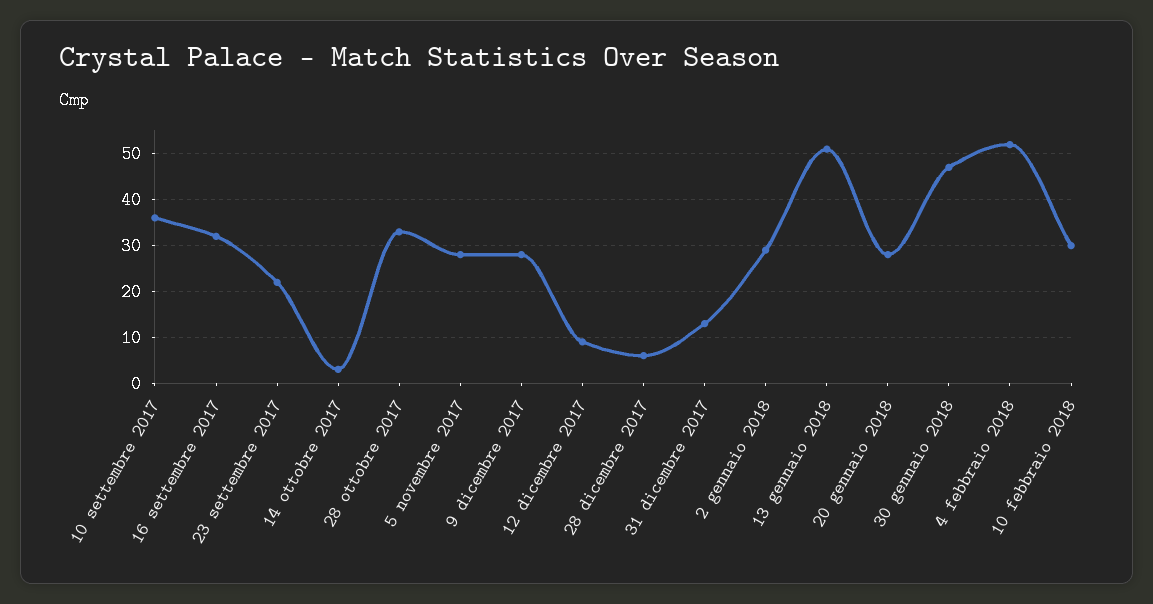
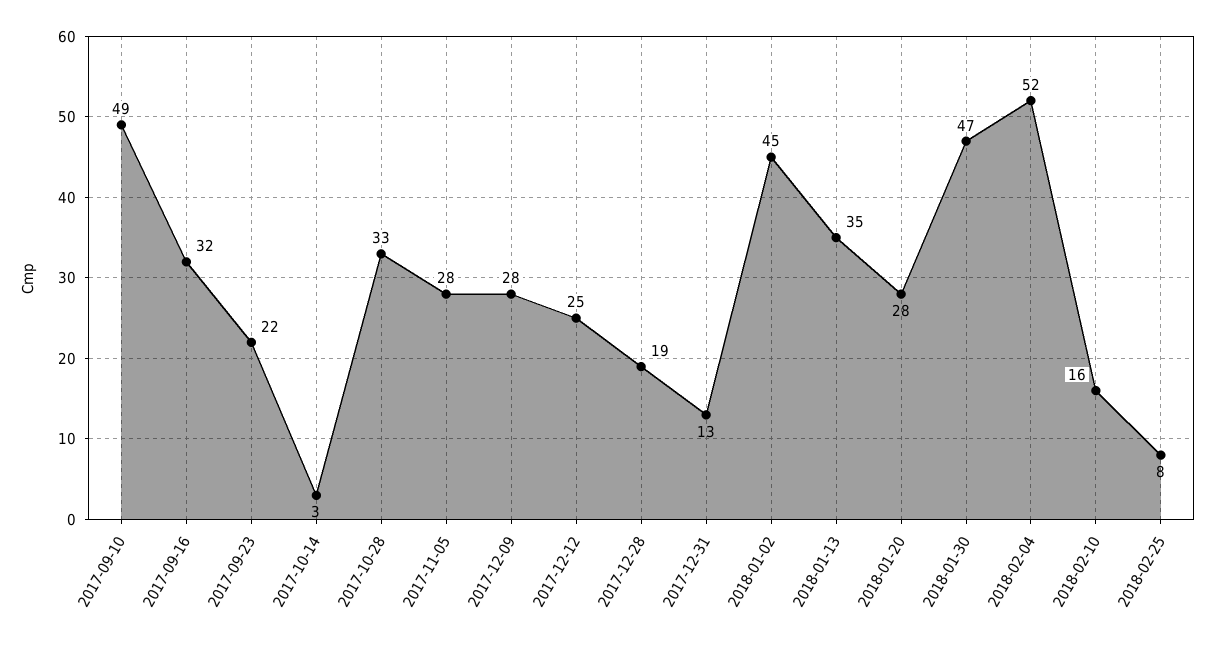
10 settembre 2017: 35 -> 49
12 dicembre 2017: 10 -> 25
28 dicembre 2017: 5 -> 19
2 gennaio 2018: 30 -> 45
13 gennaio 2018: 50 -> 35
10 febbraio 2018: 30 -> 16
2018-02-25: none -> 8

